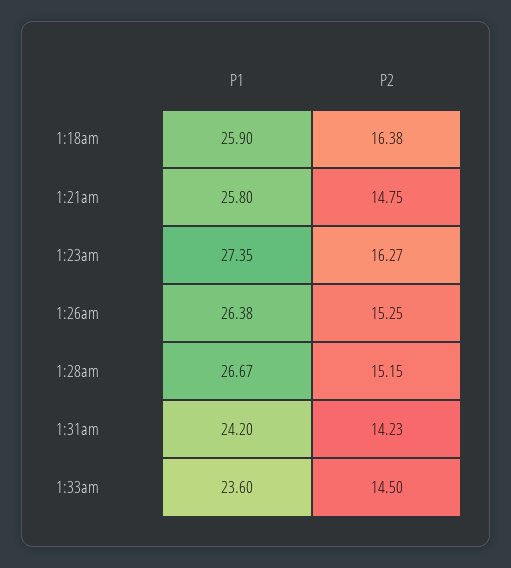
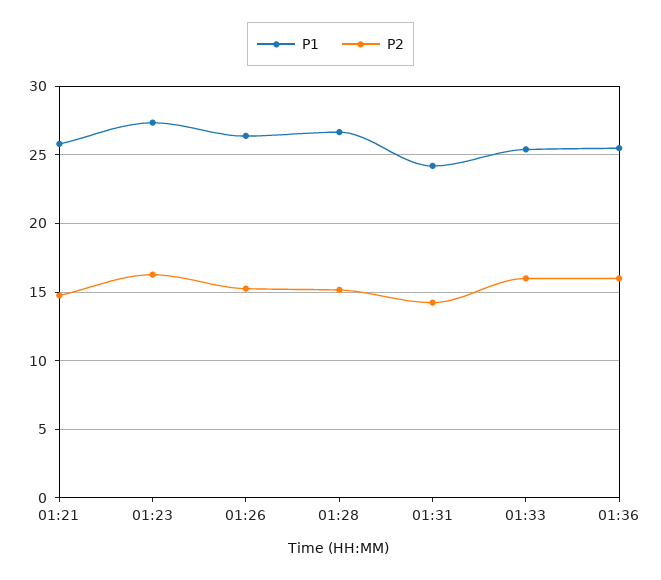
P1, 1:18am: 25.9 -> none
P2, 1:18am: 16.38 -> none
P1, 1:33am: 23.6 -> 25.5
P2, 1:33am: 14.5 -> 16
P1, 01:36: none -> 25.5
P2, 01:36: none -> 16

